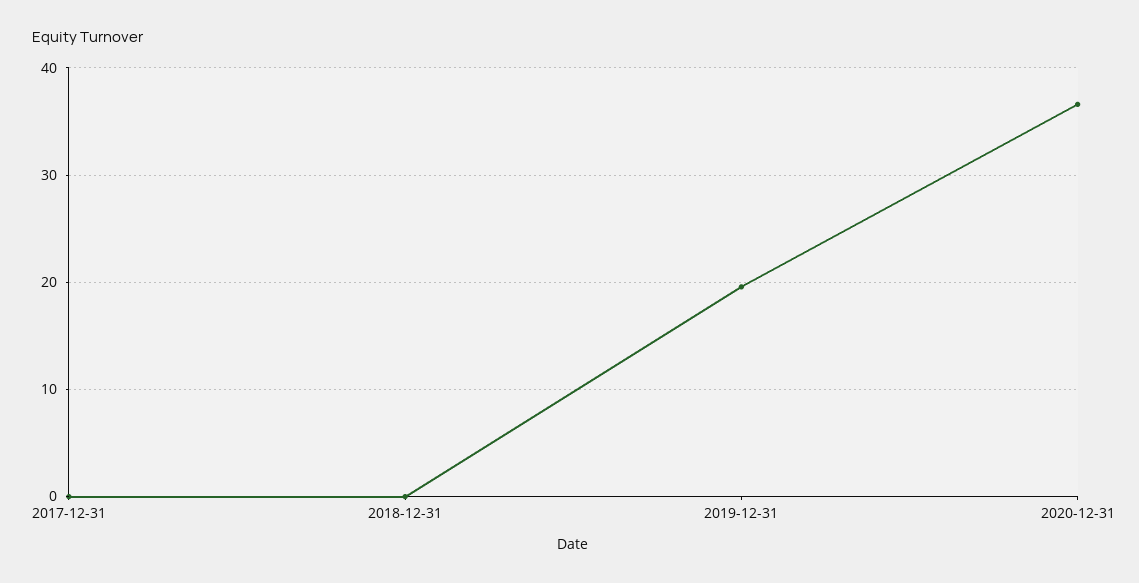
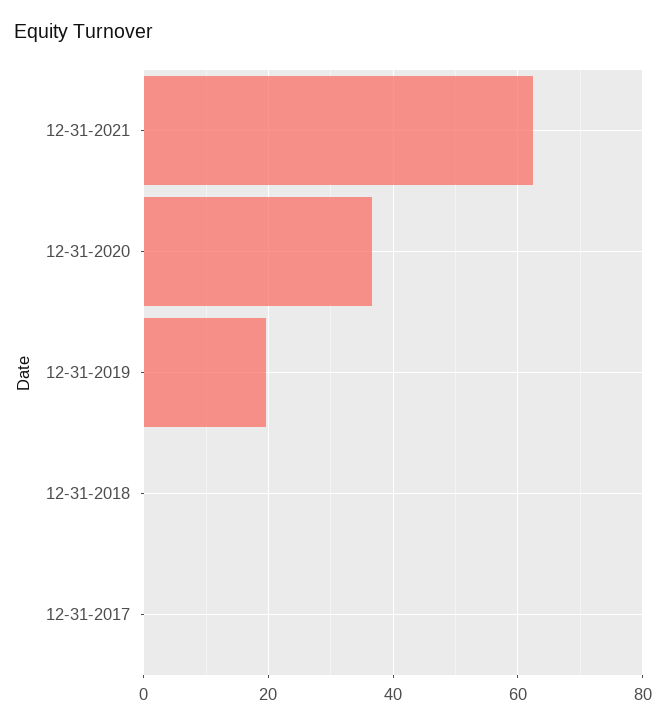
12-31-2021: none -> 62

